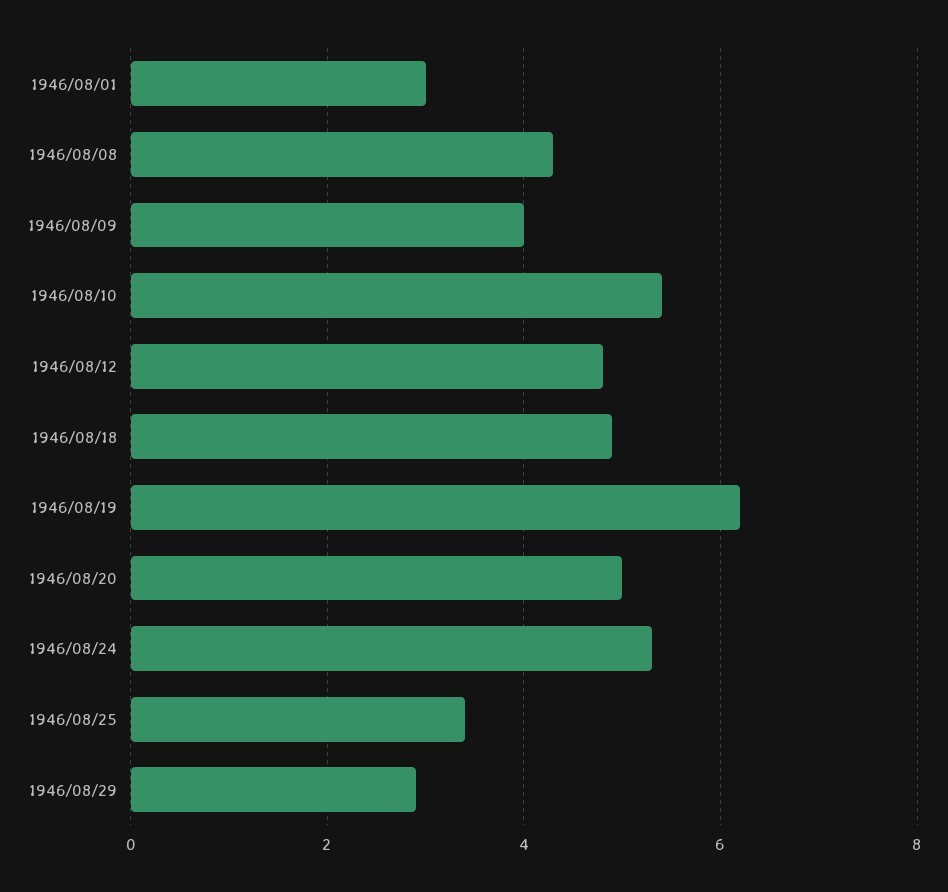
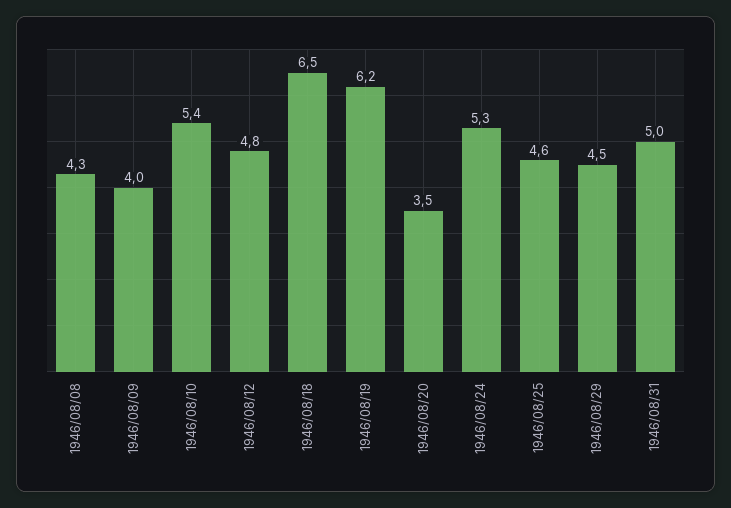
1946/08/01: 3 -> none
1946/08/18: 5 -> 6.5
1946/08/20: 5 -> 3.5
1946/08/25: 3.5 -> 4.6
1946/08/29: 3 -> 4.5
1946/08/31: none -> 5

